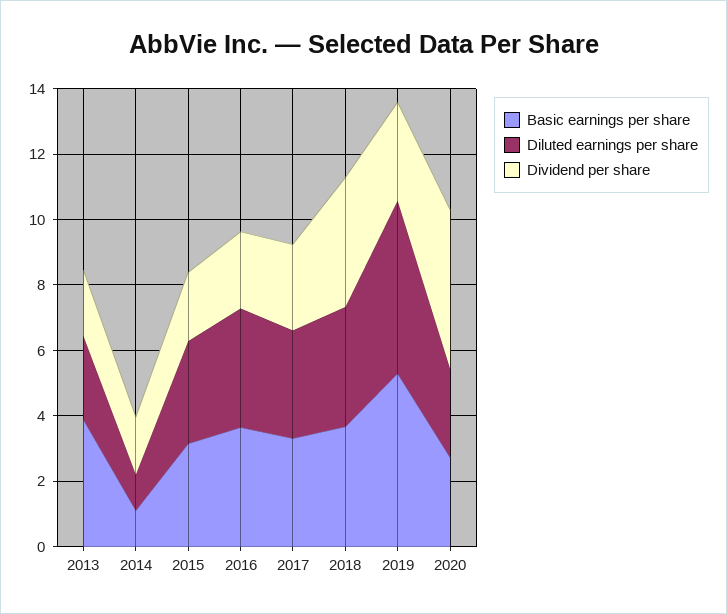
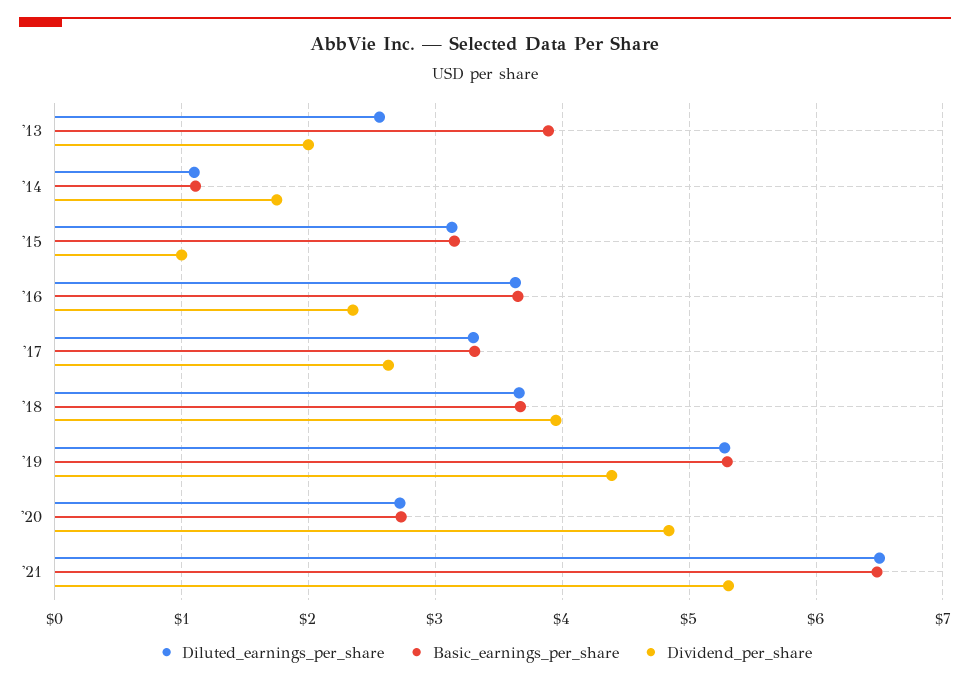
Dividend per share, 2015: 2 -> 1
Dividend per share, 2019: 3 -> 4.4
Diluted earnings per share, '21: none -> 6.5
Basic earnings per share, '21: none -> 6.5
Dividend per share, '21: none -> 5.3

